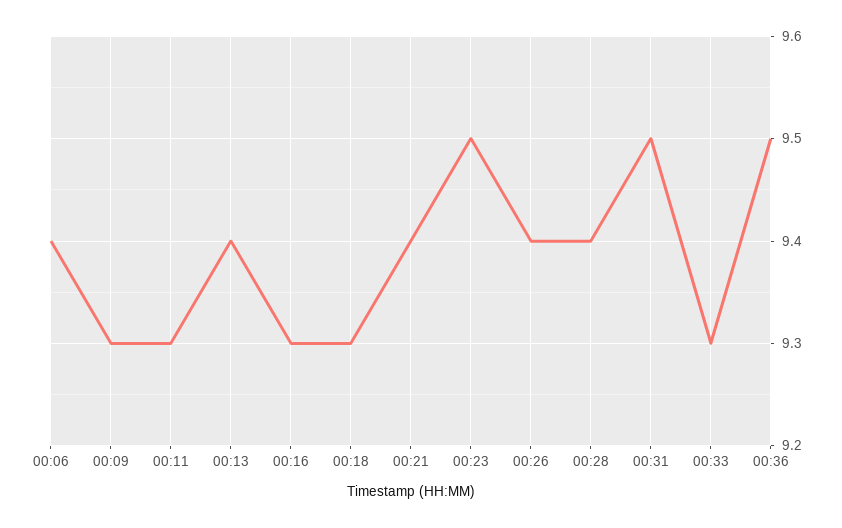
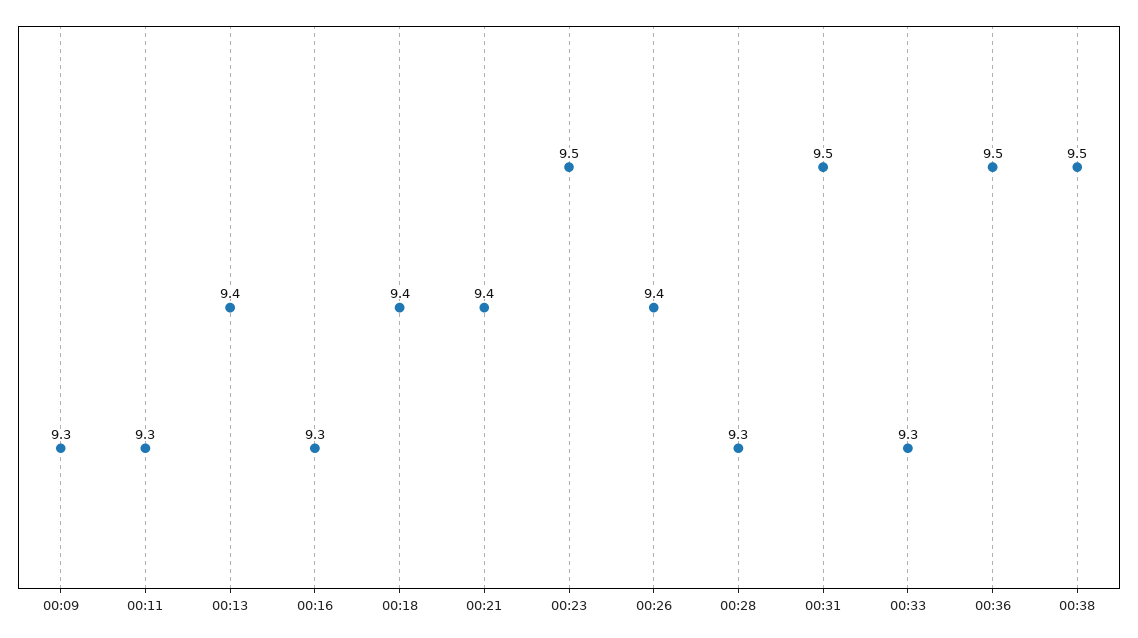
00:06: 9.4 -> none
00:18: 9.3 -> 9.4
00:28: 9.4 -> 9.3
00:38: none -> 9.5

